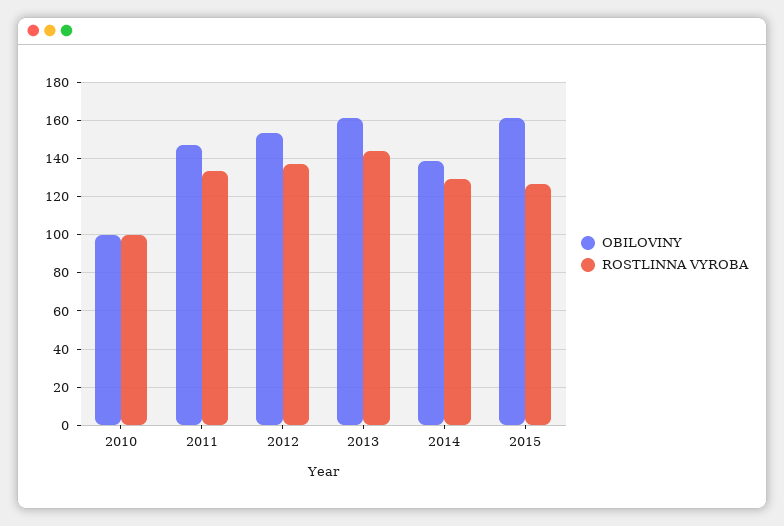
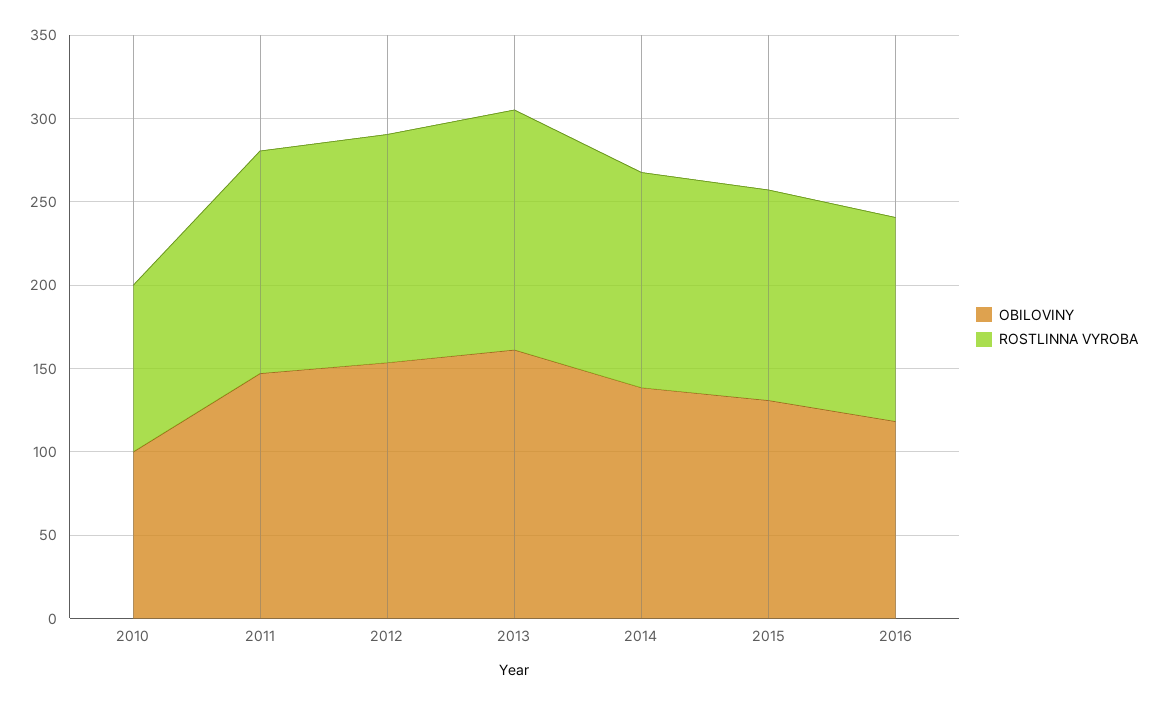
OBILOVINY, 2015: 160 -> 130
OBILOVINY, 2016: none -> 120
ROSTLINNA VYROBA, 2016: none -> 120

